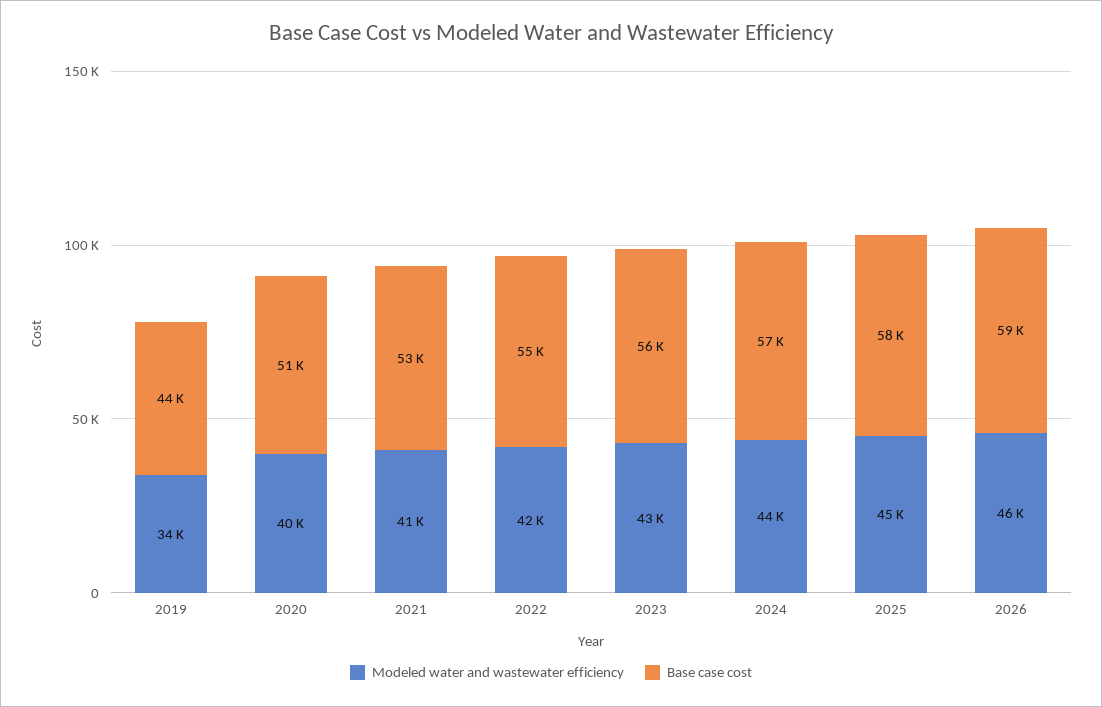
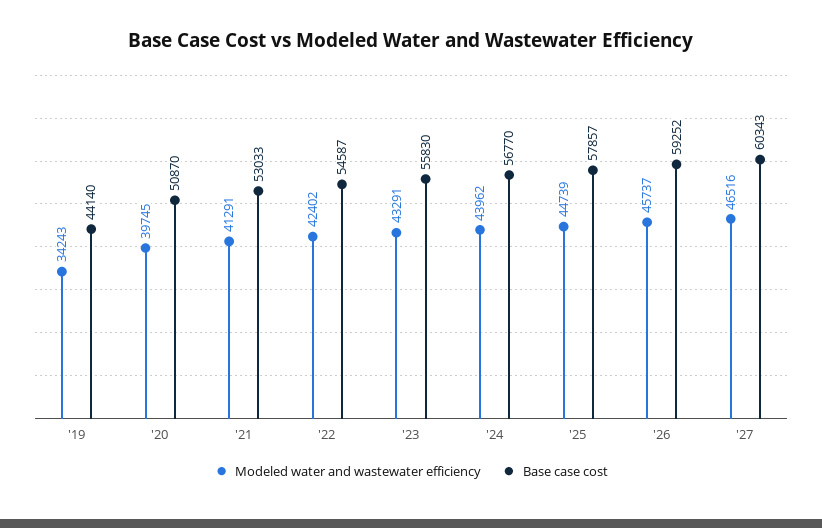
Modeled water and wastewater efficiency, '27: none -> 46516
Base case cost, '27: none -> 60343

